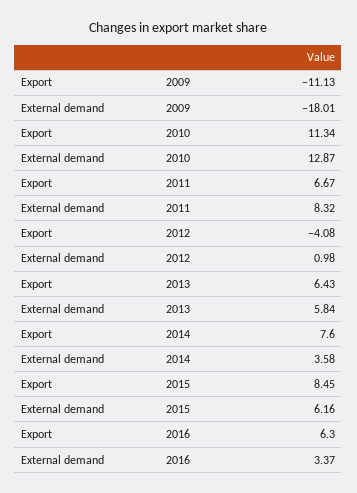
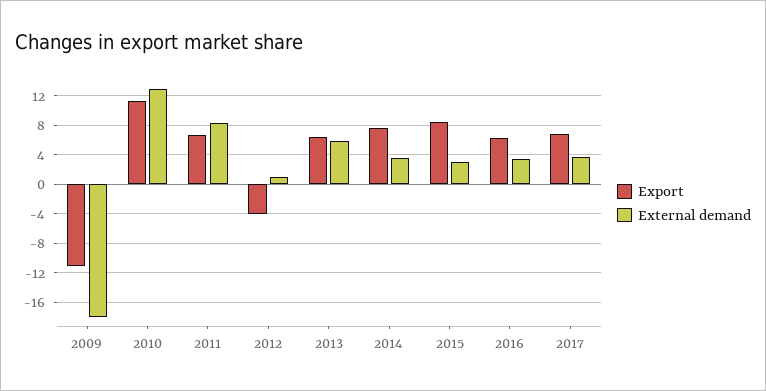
External demand, 2015: 6.16 -> 3
Export, 2017: none -> 7
External demand, 2017: none -> 4

